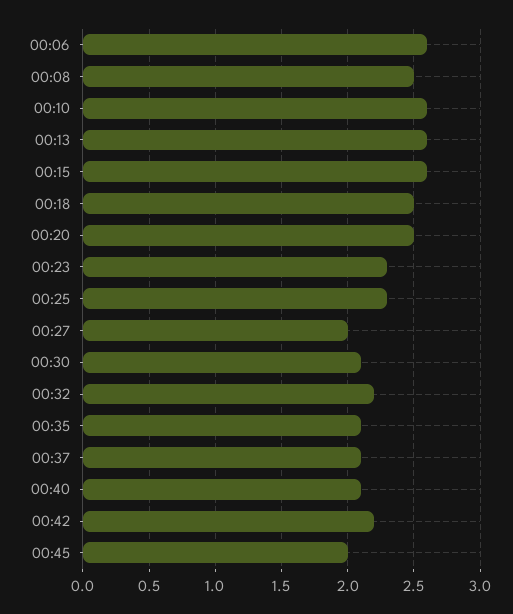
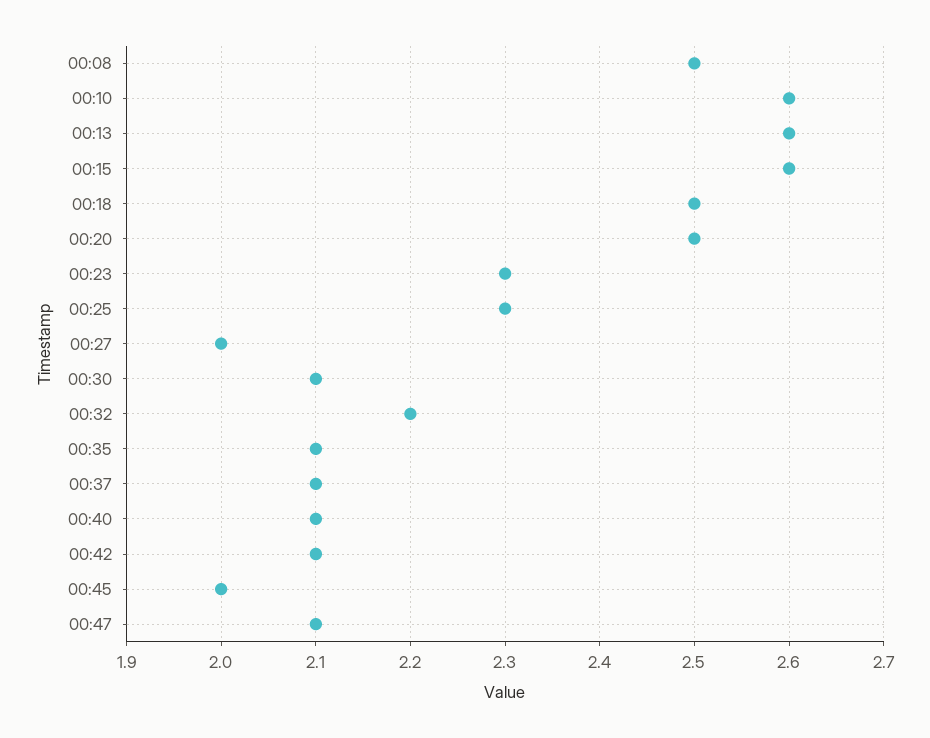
00:06: 2.6 -> none
00:42: 2.2 -> 2.1
00:47: none -> 2.1

